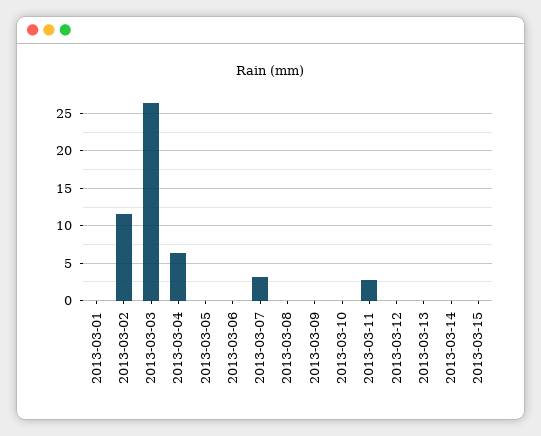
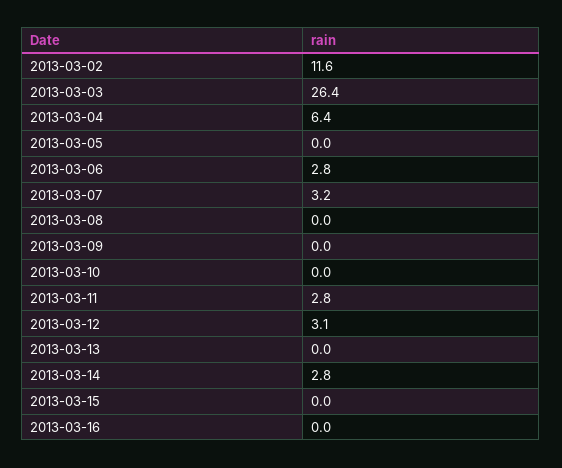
2013-03-01: 0 -> none
2013-03-06: 0 -> 2.8
2013-03-12: 0 -> 3.1
2013-03-14: 0 -> 2.8
2013-03-16: none -> 0

